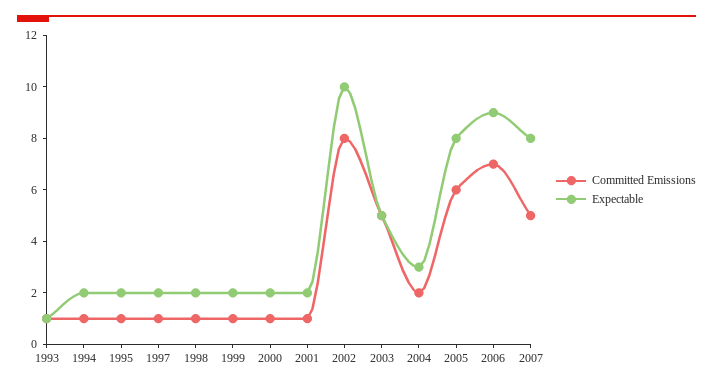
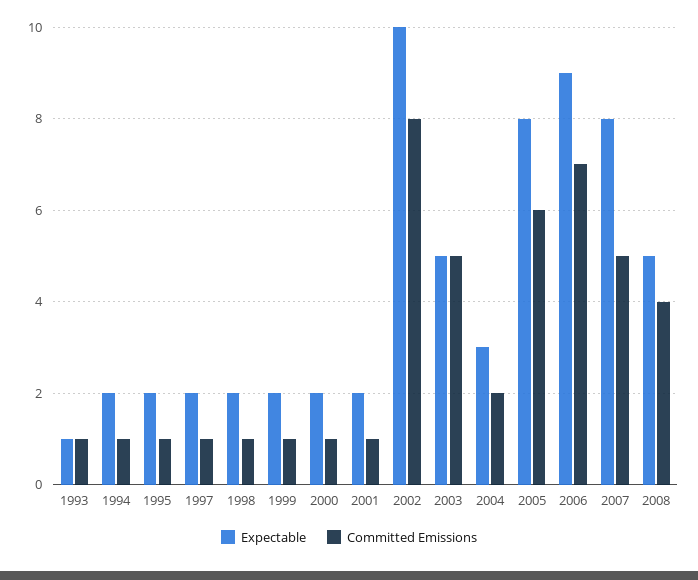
Expectable, 2008: none -> 5
Committed Emissions, 2008: none -> 4

